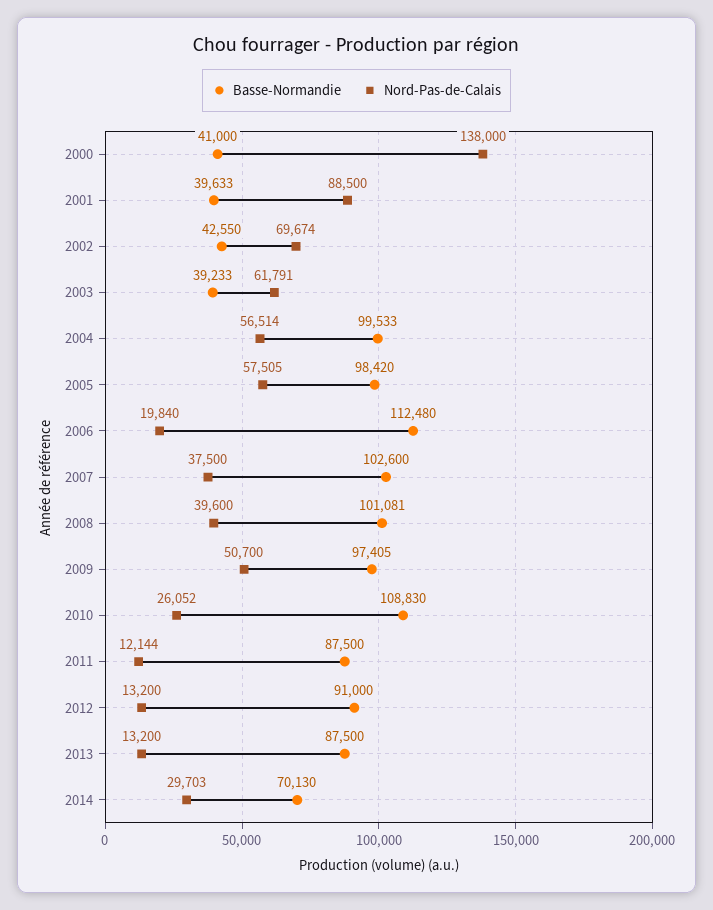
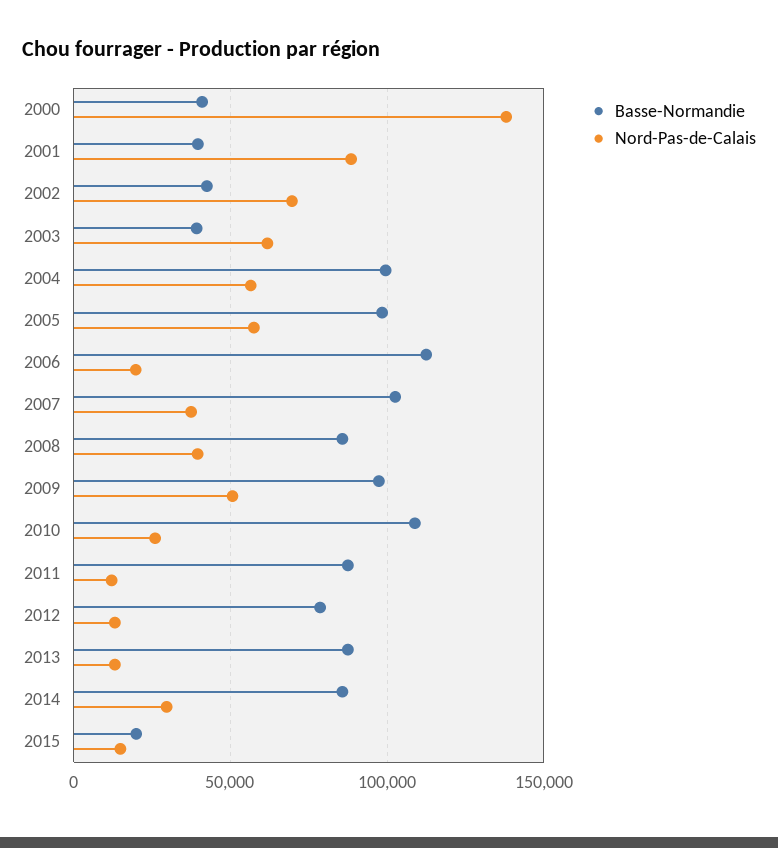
Basse-Normandie, 2008: 101081 -> 85000
Basse-Normandie, 2012: 91000 -> 80000
Basse-Normandie, 2014: 70130 -> 85000
Basse-Normandie, 2015: none -> 20000
Nord-Pas-de-Calais, 2015: none -> 15000

